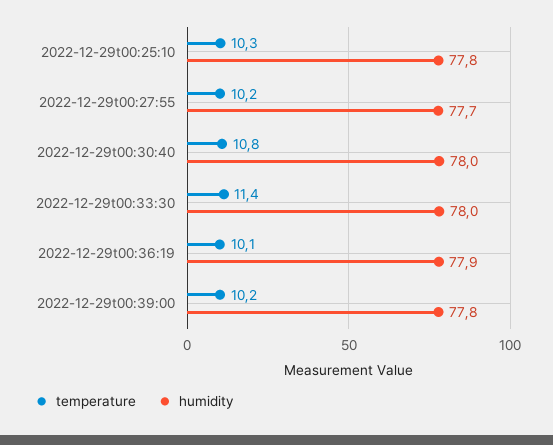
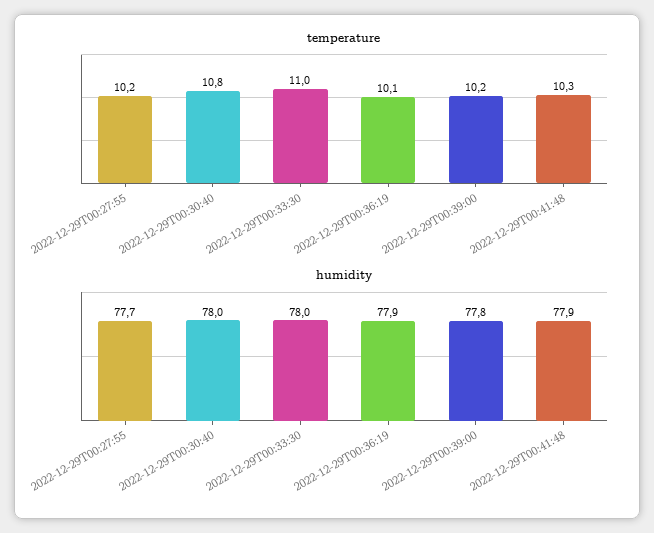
temperature, 2022-12-29t00:25:10: 10.3 -> none
humidity, 2022-12-29t00:25:10: 77.8 -> none
temperature, 2022-12-29t00:33:30: 11.4 -> 11
temperature, 2022-12-29T00:41:48: none -> 10.3
humidity, 2022-12-29T00:41:48: none -> 77.9

